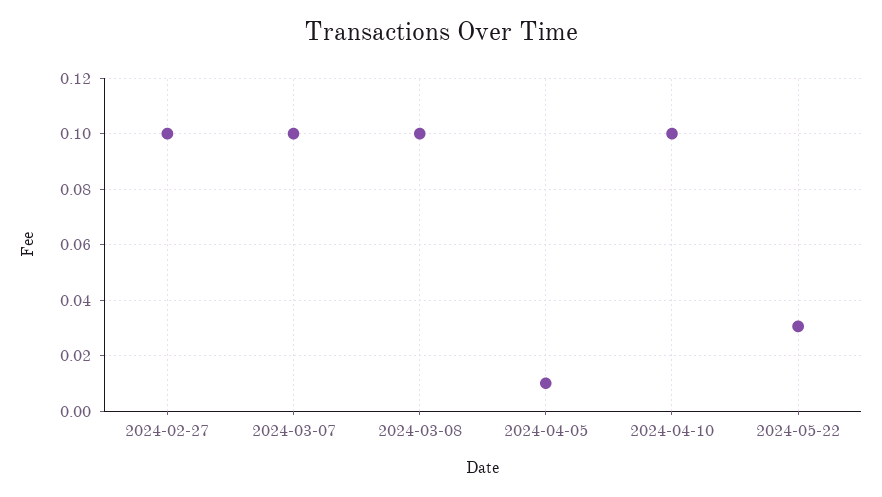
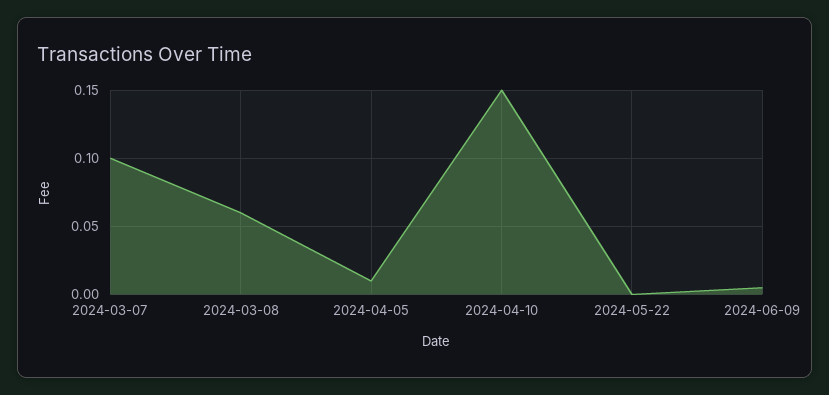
2024-02-27: 0.1 -> none
2024-03-08: 0.1 -> 0.06
2024-04-10: 0.1 -> 0.15
2024-05-22: 0.03 -> 0
2024-06-09: none -> 0.005

